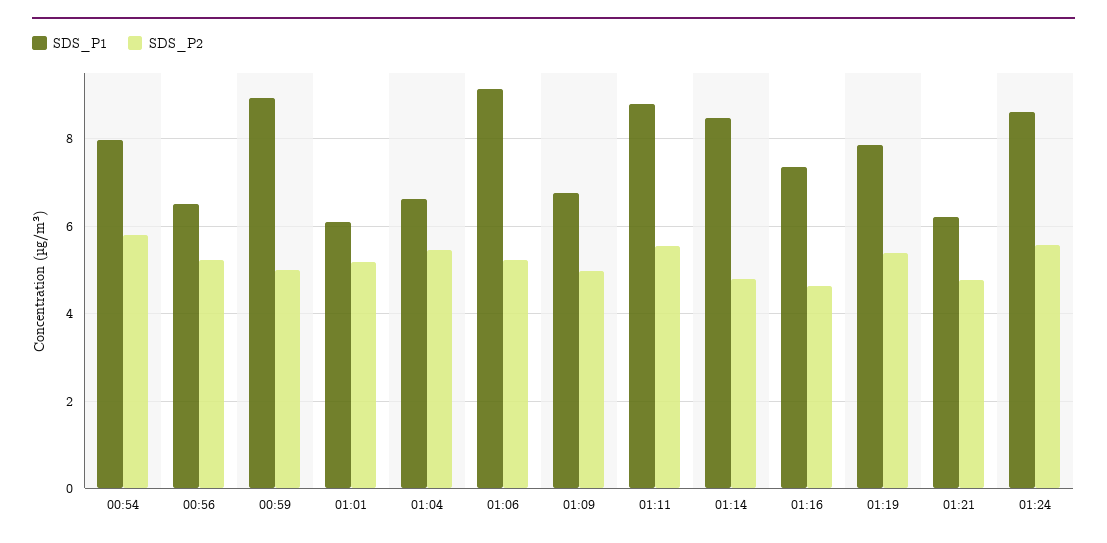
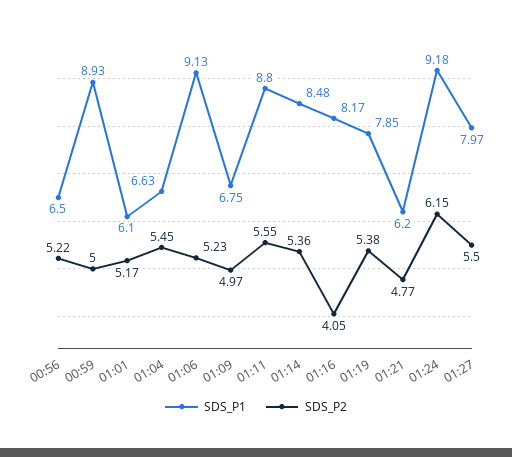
SDS_P1, 00:54: 8 -> none
SDS_P2, 00:54: 5.8 -> none
SDS_P2, 01:14: 4.8 -> 5.36
SDS_P1, 01:16: 7.4 -> 8.17
SDS_P2, 01:16: 4.6 -> 4.05
SDS_P1, 01:24: 8.6 -> 9.18
SDS_P2, 01:24: 5.6 -> 6.15
SDS_P1, 01:27: none -> 7.97
SDS_P2, 01:27: none -> 5.5

